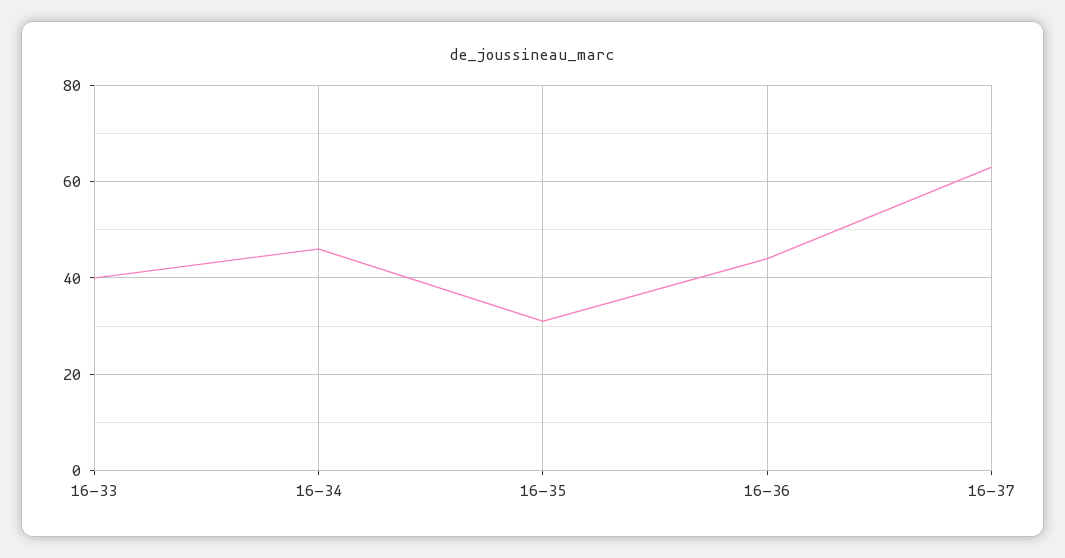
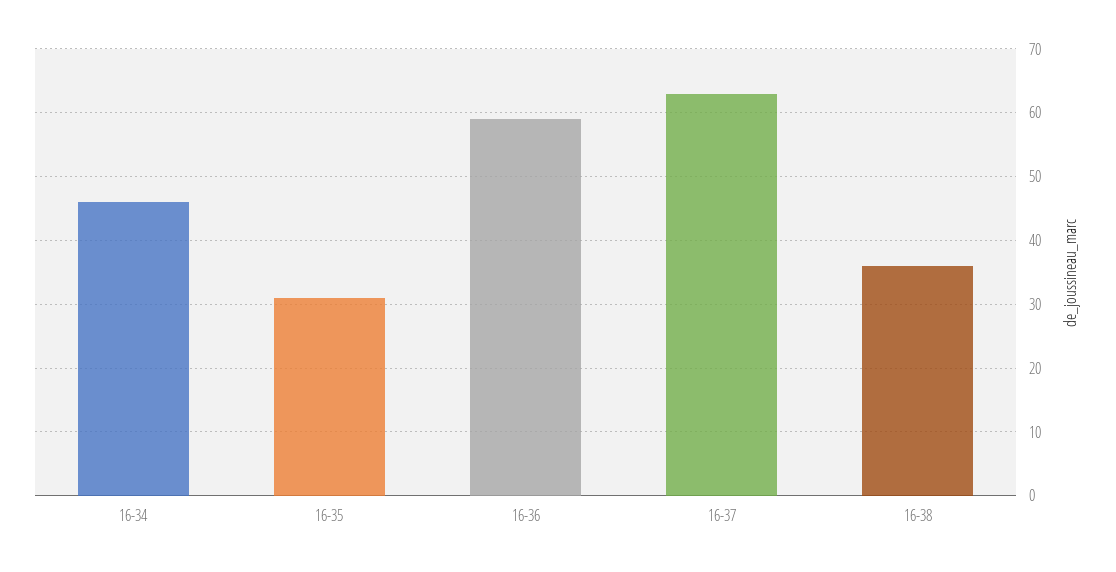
16-33: 40 -> none
16-36: 45 -> 59
16-38: none -> 36

